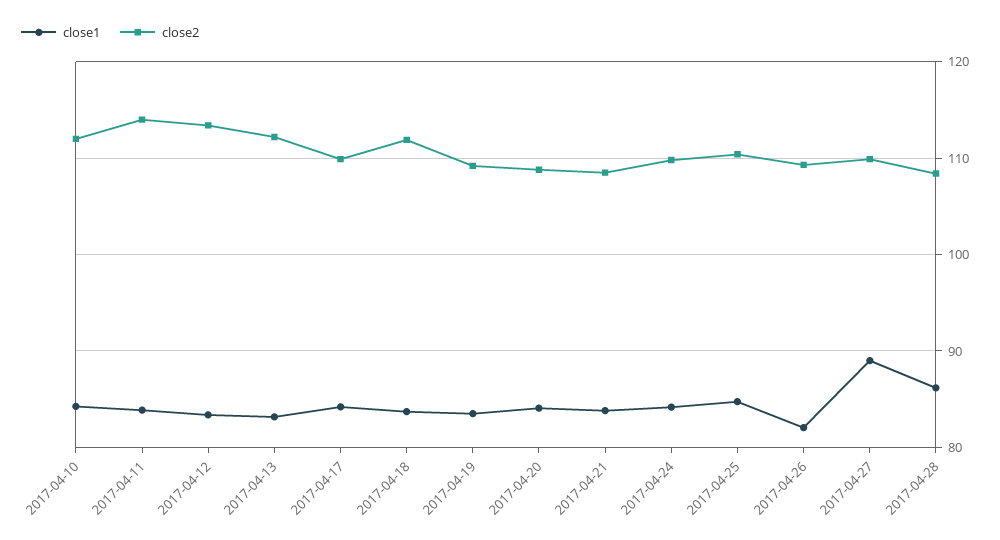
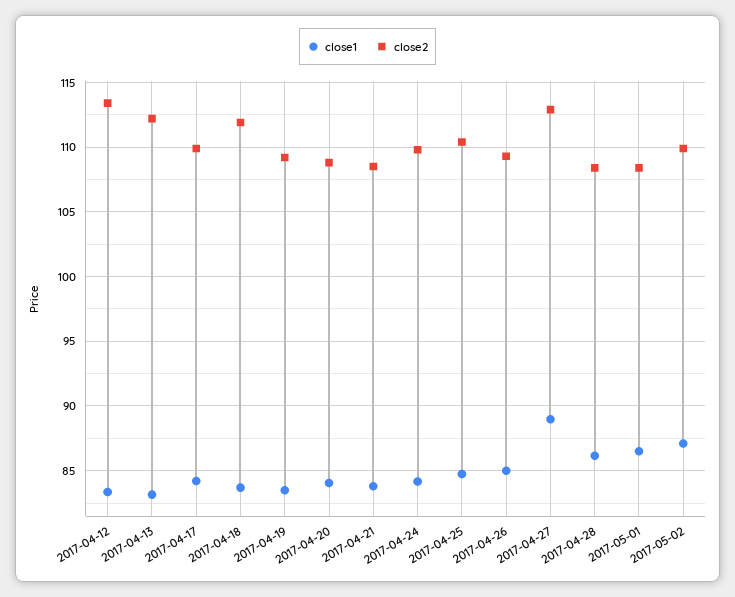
close1, 2017-04-10: 84 -> none
close2, 2017-04-10: 112 -> none
close1, 2017-04-11: 84 -> none
close2, 2017-04-11: 114 -> none
close1, 2017-04-26: 82 -> 85
close2, 2017-04-27: 110 -> 113
close1, 2017-05-01: none -> 86.5
close2, 2017-05-01: none -> 108.5
close1, 2017-05-02: none -> 87
close2, 2017-05-02: none -> 110

